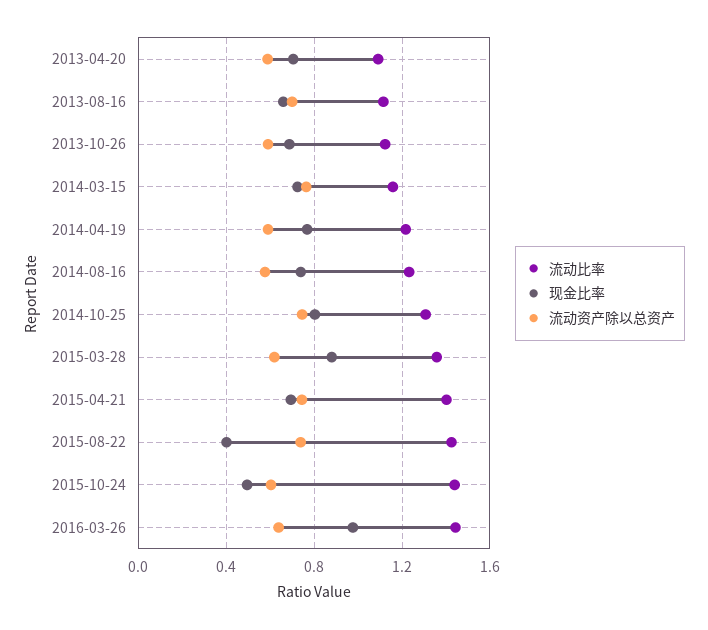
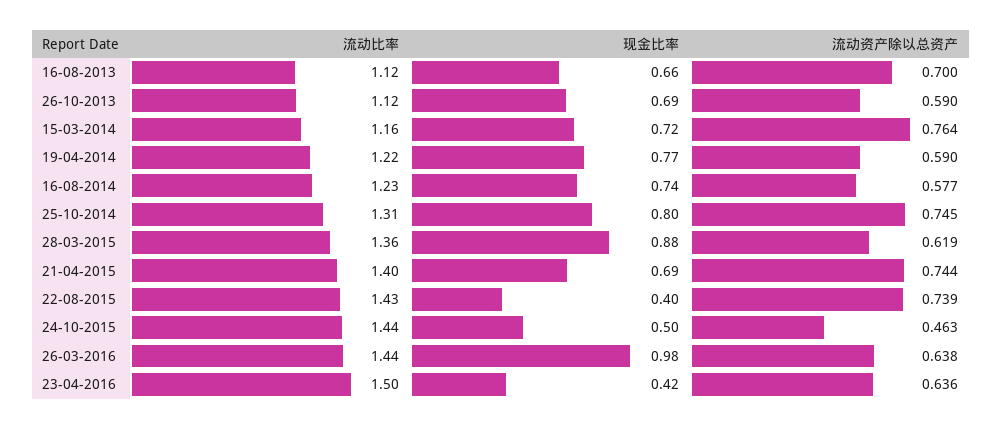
流动比率, 2013-04-20: 1.1 -> none
现金比率, 2013-04-20: 0.7 -> none
流动资产除以总资产, 2013-04-20: 0.6 -> none
流动资产除以总资产, 2015-10-24: 0.6 -> 0.463
流动比率, 23-04-2016: none -> 1.5
现金比率, 23-04-2016: none -> 0.42
流动资产除以总资产, 23-04-2016: none -> 0.636

